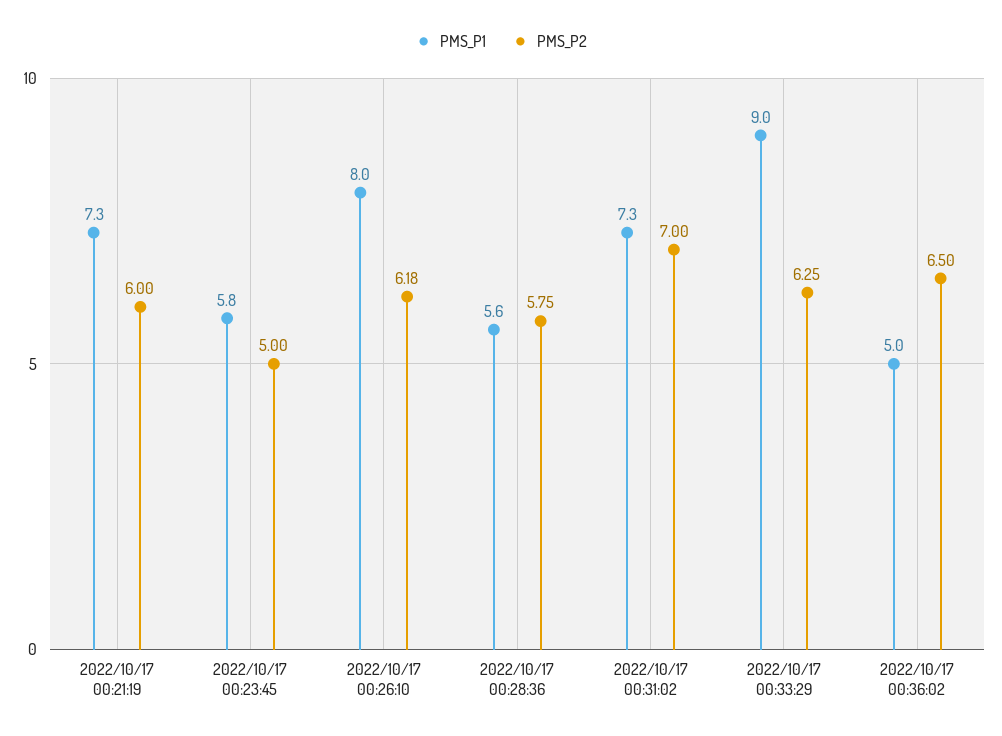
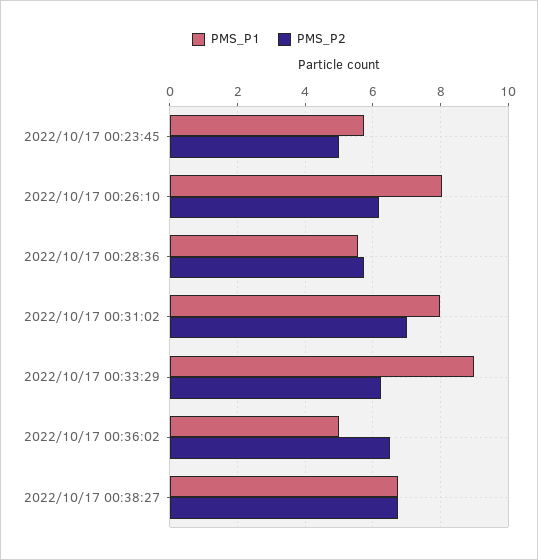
PMS_P1, 2022/10/17 00:21:19: 7.3 -> none
PMS_P2, 2022/10/17 00:21:19: 6 -> none
PMS_P1, 2022/10/17 00:31:02: 7.3 -> 8
PMS_P1, 2022/10/17 00:38:27: none -> 6.8
PMS_P2, 2022/10/17 00:38:27: none -> 6.8

